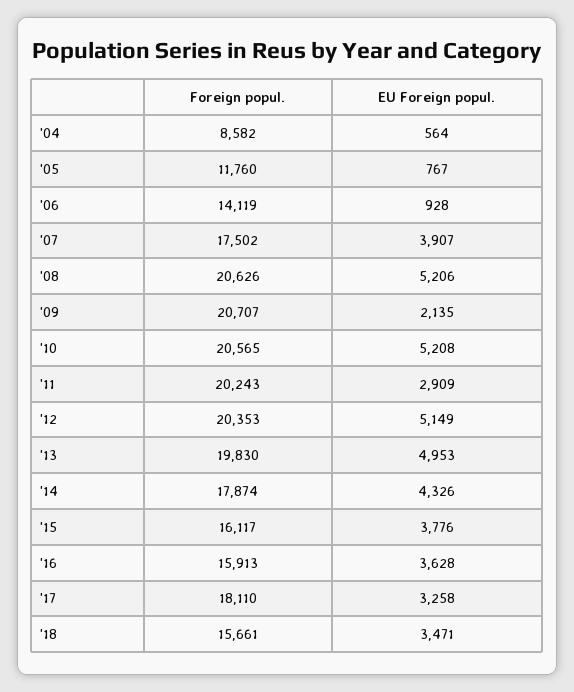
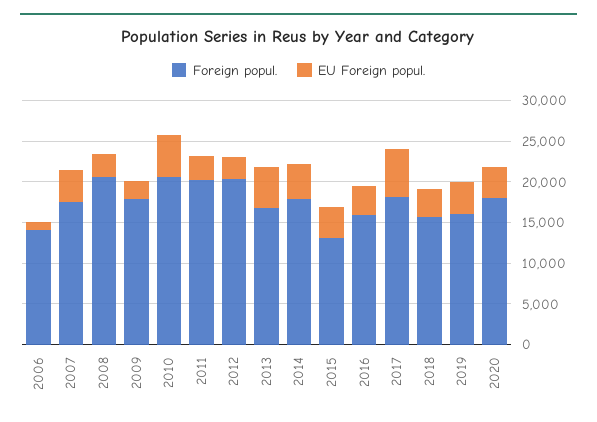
Foreign popul., '04: 8582 -> none
EU Foreign popul., '04: 564 -> none
Foreign popul., '05: 11760 -> none
EU Foreign popul., '05: 767 -> none
EU Foreign popul., '08: 5206 -> 3000
Foreign popul., '09: 20707 -> 18000
EU Foreign popul., '12: 5149 -> 3000
Foreign popul., '13: 19830 -> 17000
Foreign popul., '15: 16117 -> 13000
EU Foreign popul., '17: 3258 -> 6000
Foreign popul., 2019: none -> 16000
EU Foreign popul., 2019: none -> 4000
Foreign popul., 2020: none -> 18000
EU Foreign popul., 2020: none -> 4000

